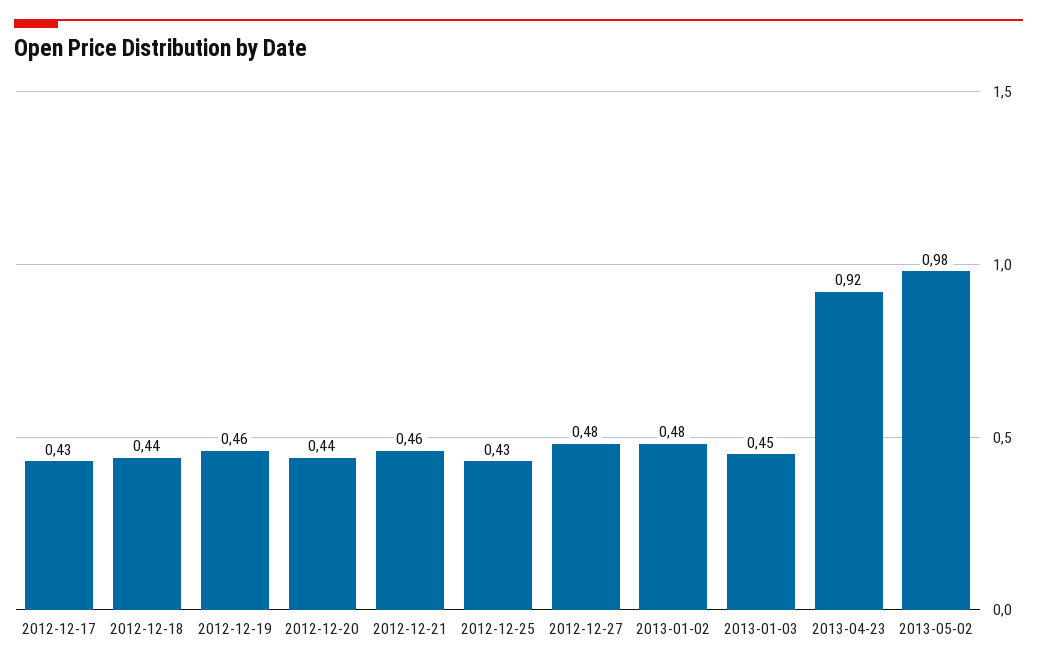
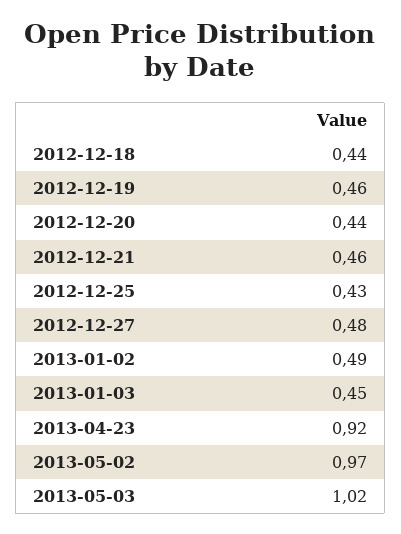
2012-12-17: 0.43 -> none
2013-01-02: 0.48 -> 0.49
2013-05-02: 0.98 -> 0.97
2013-05-03: none -> 1.02

